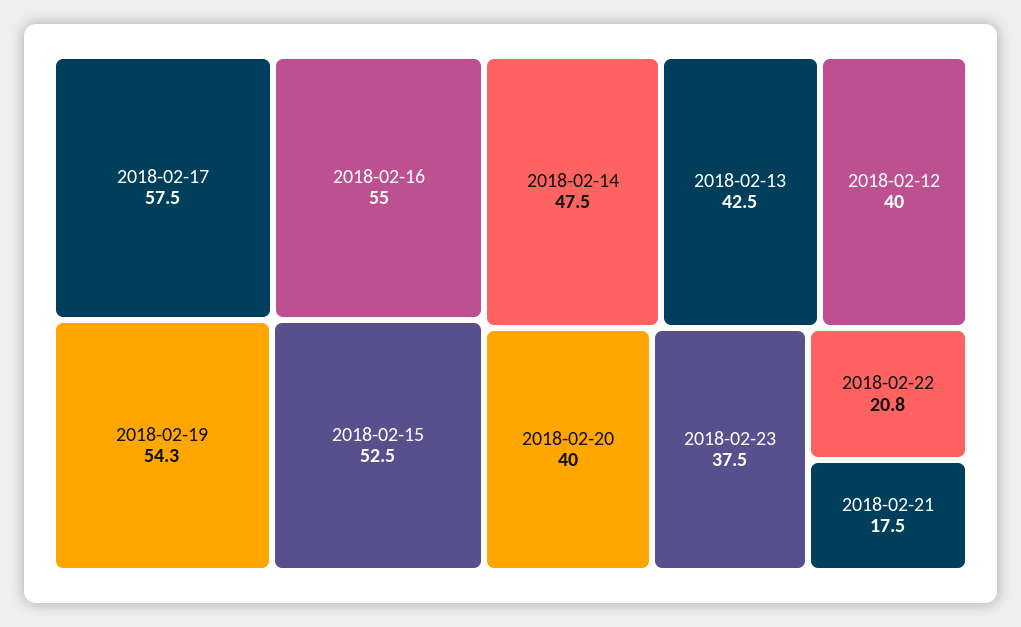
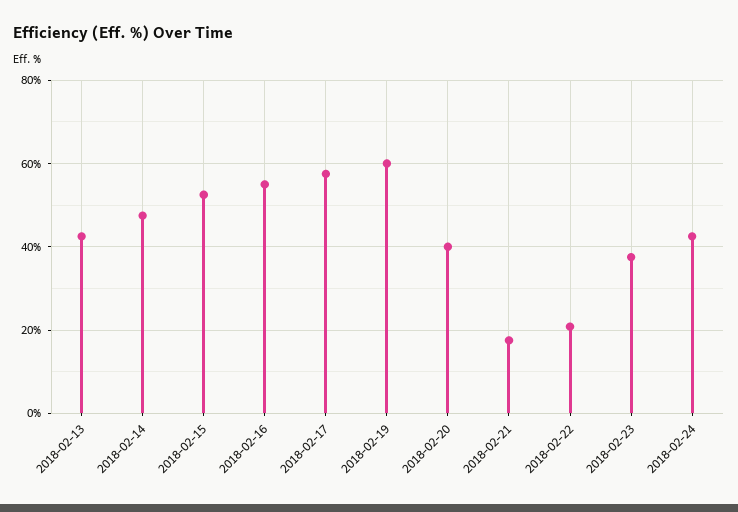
2018-02-19: 54.3 -> 60
2018-02-12: 40 -> none
2018-02-24: none -> 42

